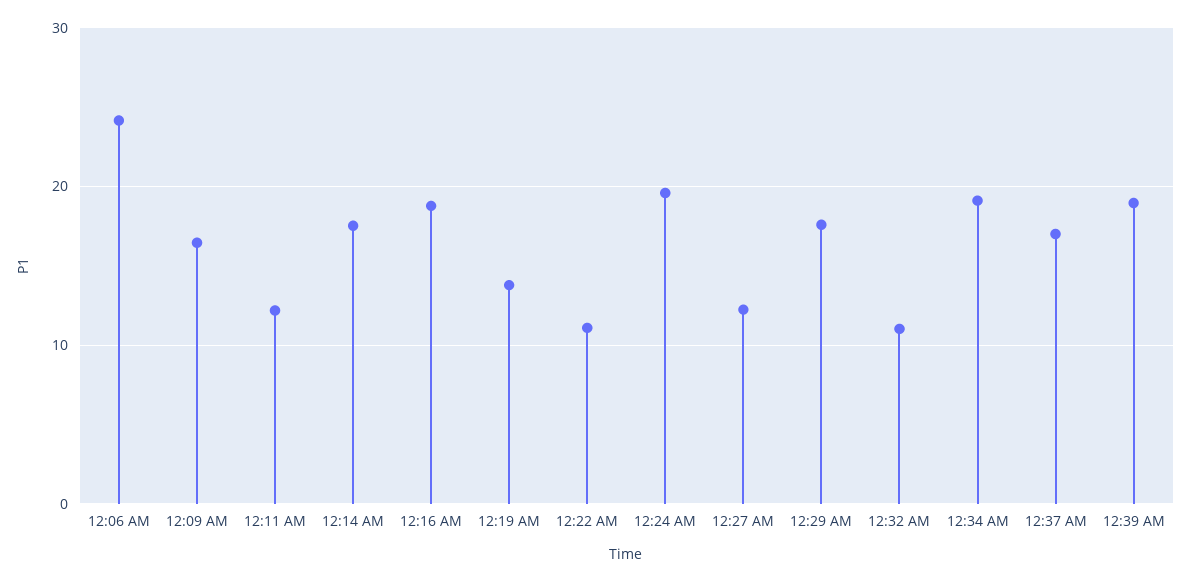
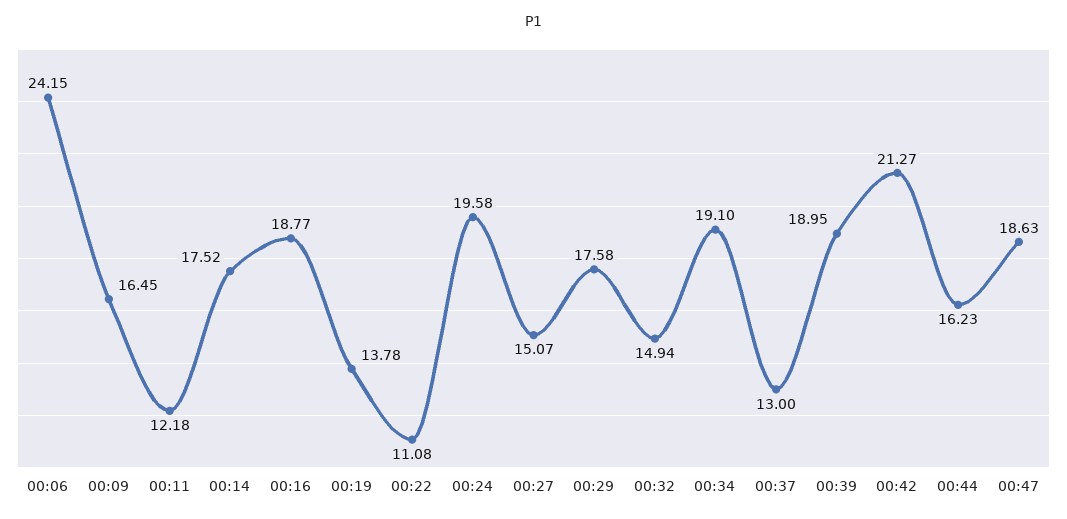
12:27 AM: 12 -> 15.07
12:32 AM: 11 -> 14.94
12:37 AM: 17 -> 13
00:42: none -> 21.27
00:44: none -> 16.23
00:47: none -> 18.63

